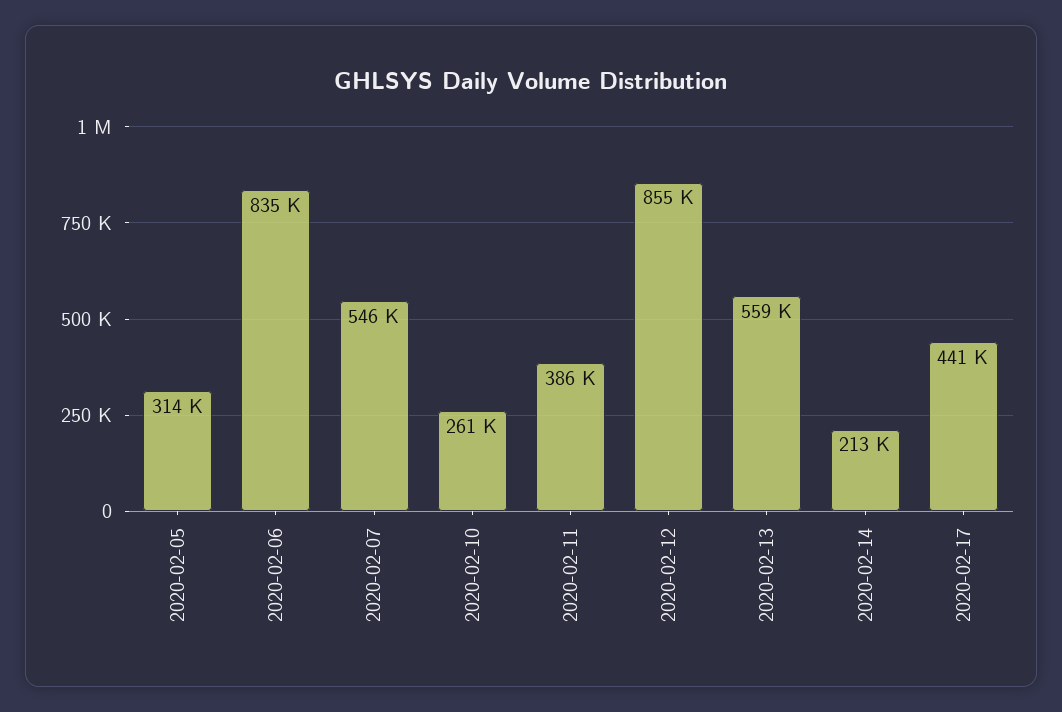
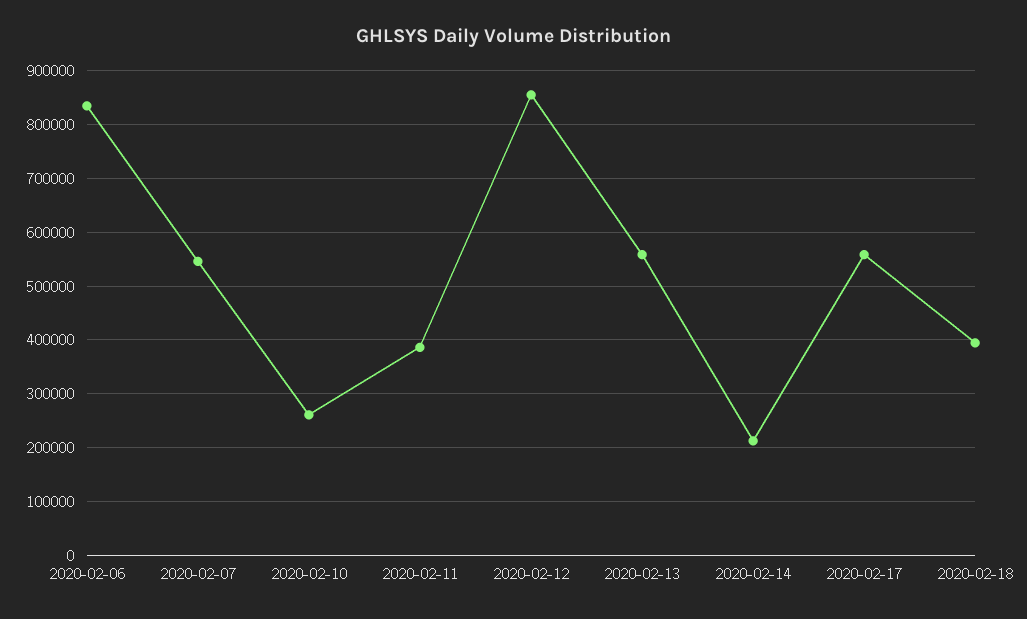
2020-02-05: 314000 -> none
2020-02-17: 441000 -> 560000
2020-02-18: none -> 400000

